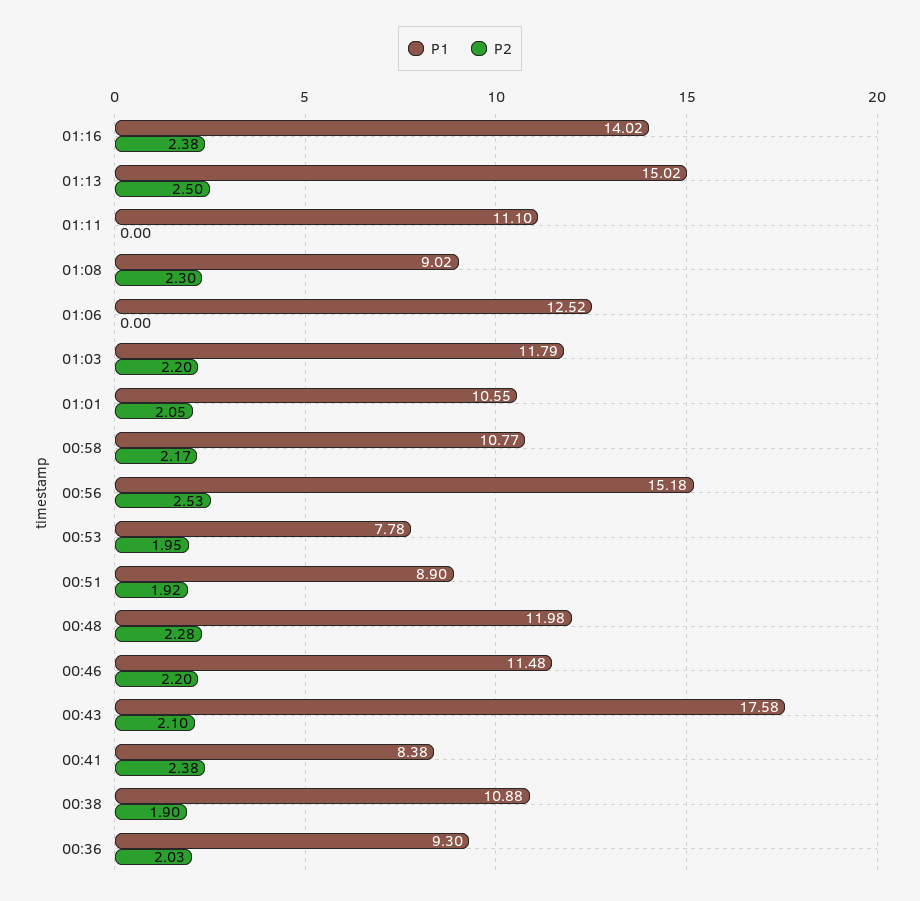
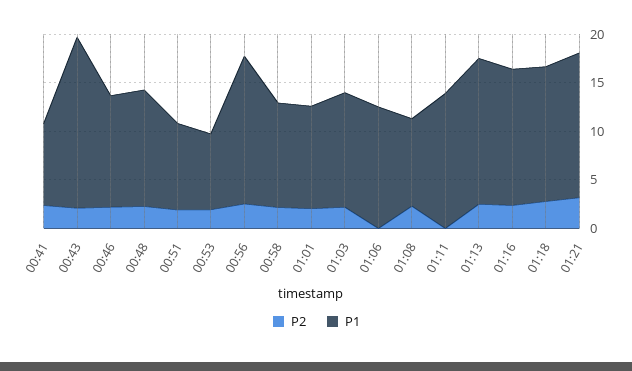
P1, 01:11: 11.1 -> 14
P1, 00:38: 10.88 -> none
P2, 00:38: 1.9 -> none
P1, 00:36: 9.3 -> none
P2, 00:36: 2.03 -> none
P2, 01:18: none -> 3
P1, 01:18: none -> 14
P2, 01:21: none -> 3
P1, 01:21: none -> 15

